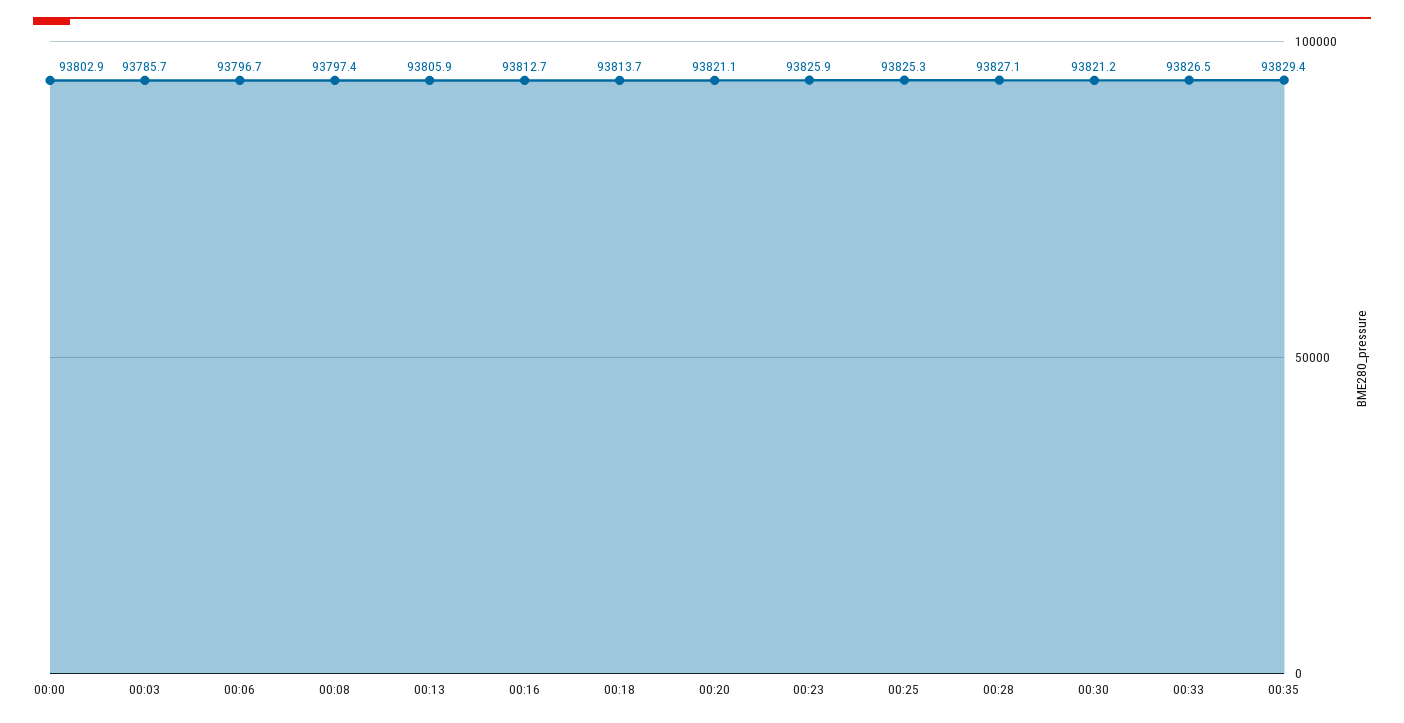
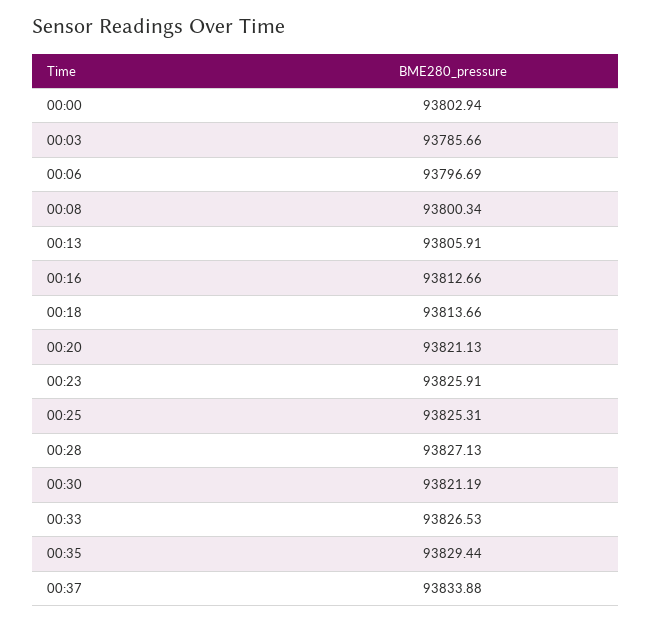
00:08: 93797.4 -> 93800.34
00:37: none -> 93833.88

